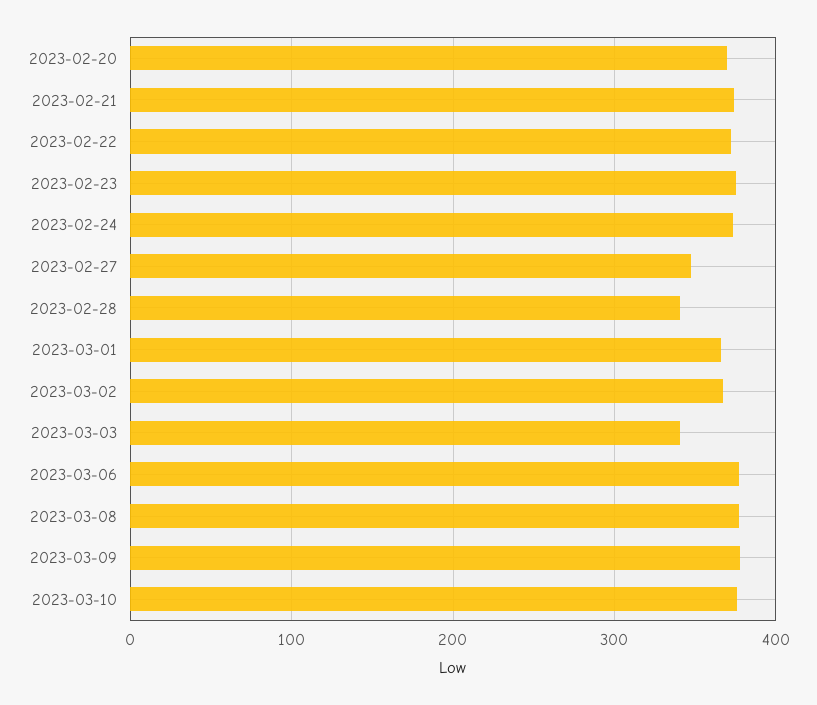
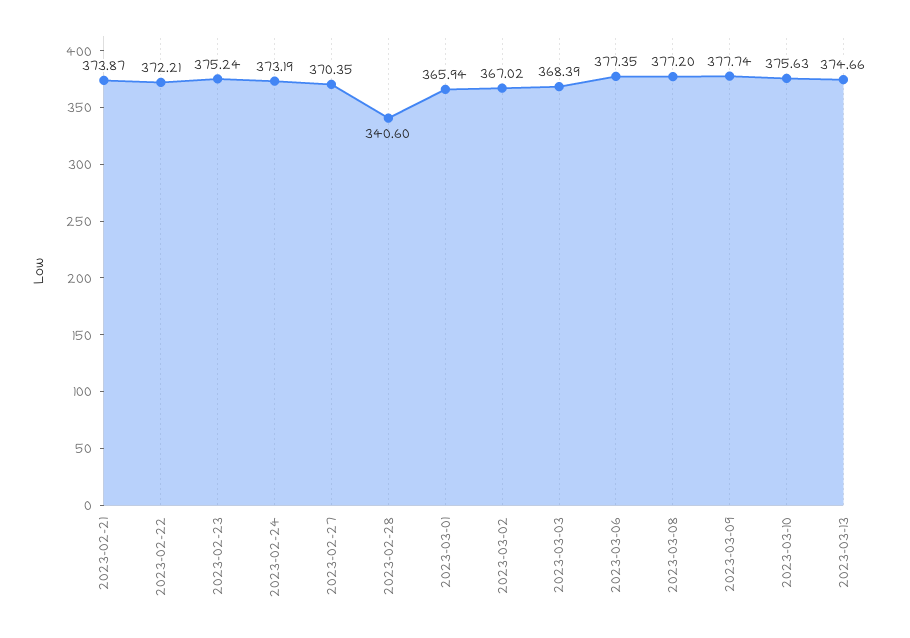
2023-02-20: 370 -> none
2023-02-27: 350 -> 370.35
2023-03-03: 340 -> 368.39
2023-03-13: none -> 374.66

